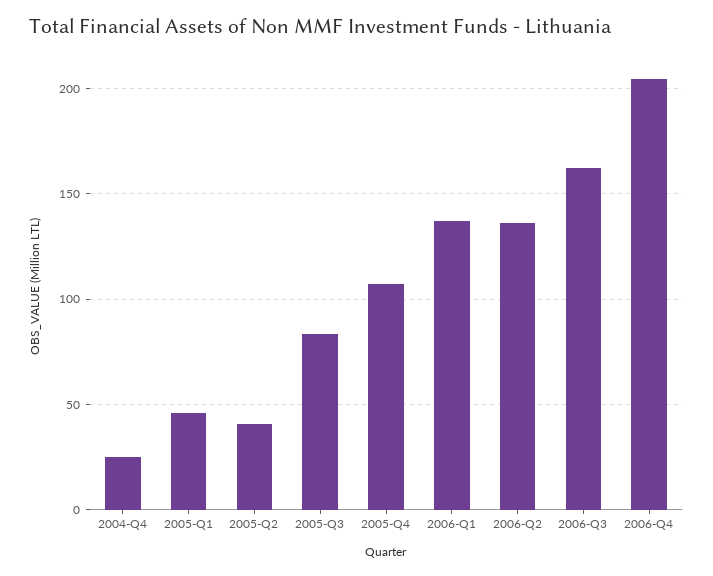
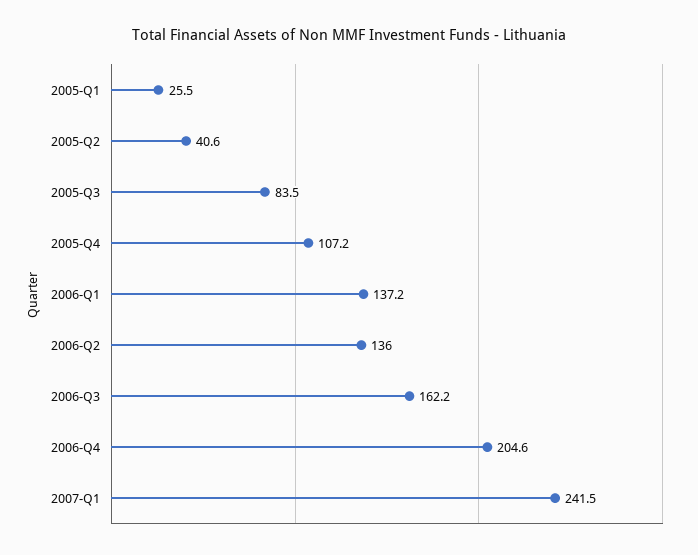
2004-Q4: 25 -> none
2005-Q1: 45 -> 25.5
2007-Q1: none -> 241.5

